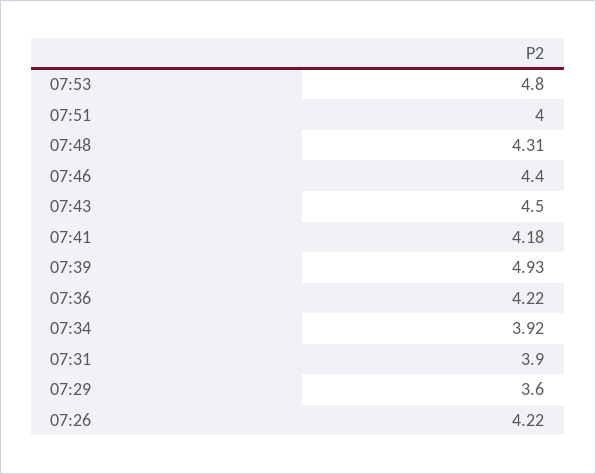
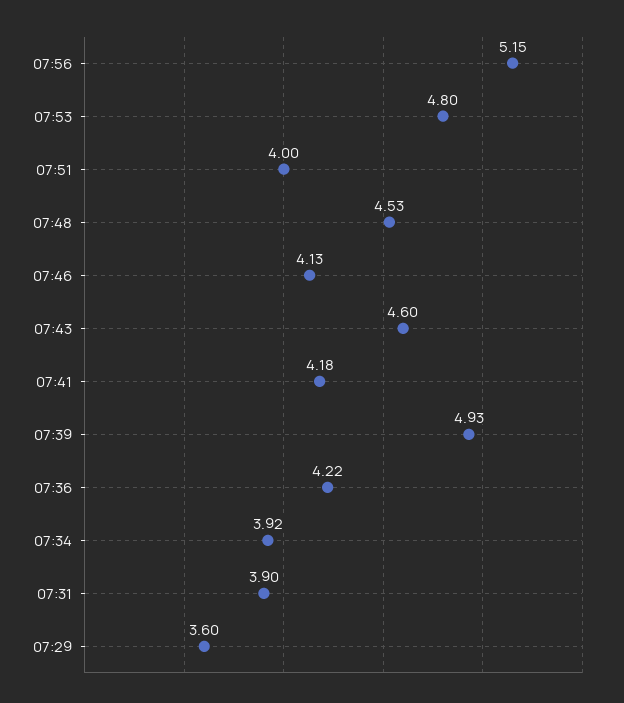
07:48: 4.31 -> 4.53
07:46: 4.4 -> 4.13
07:43: 4.5 -> 4.6
07:26: 4.22 -> none
07:56: none -> 5.15

